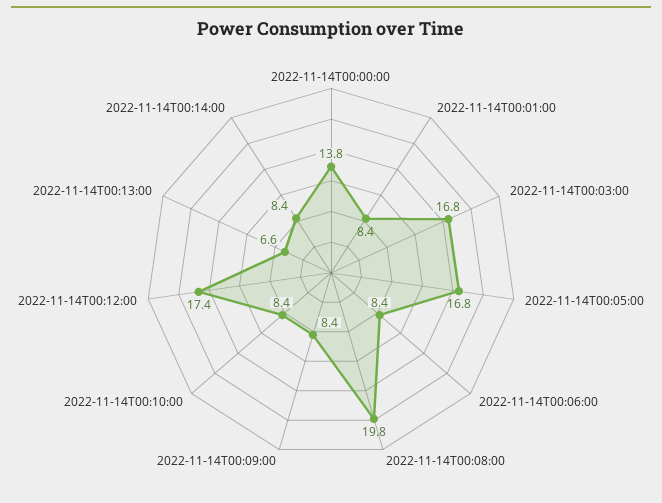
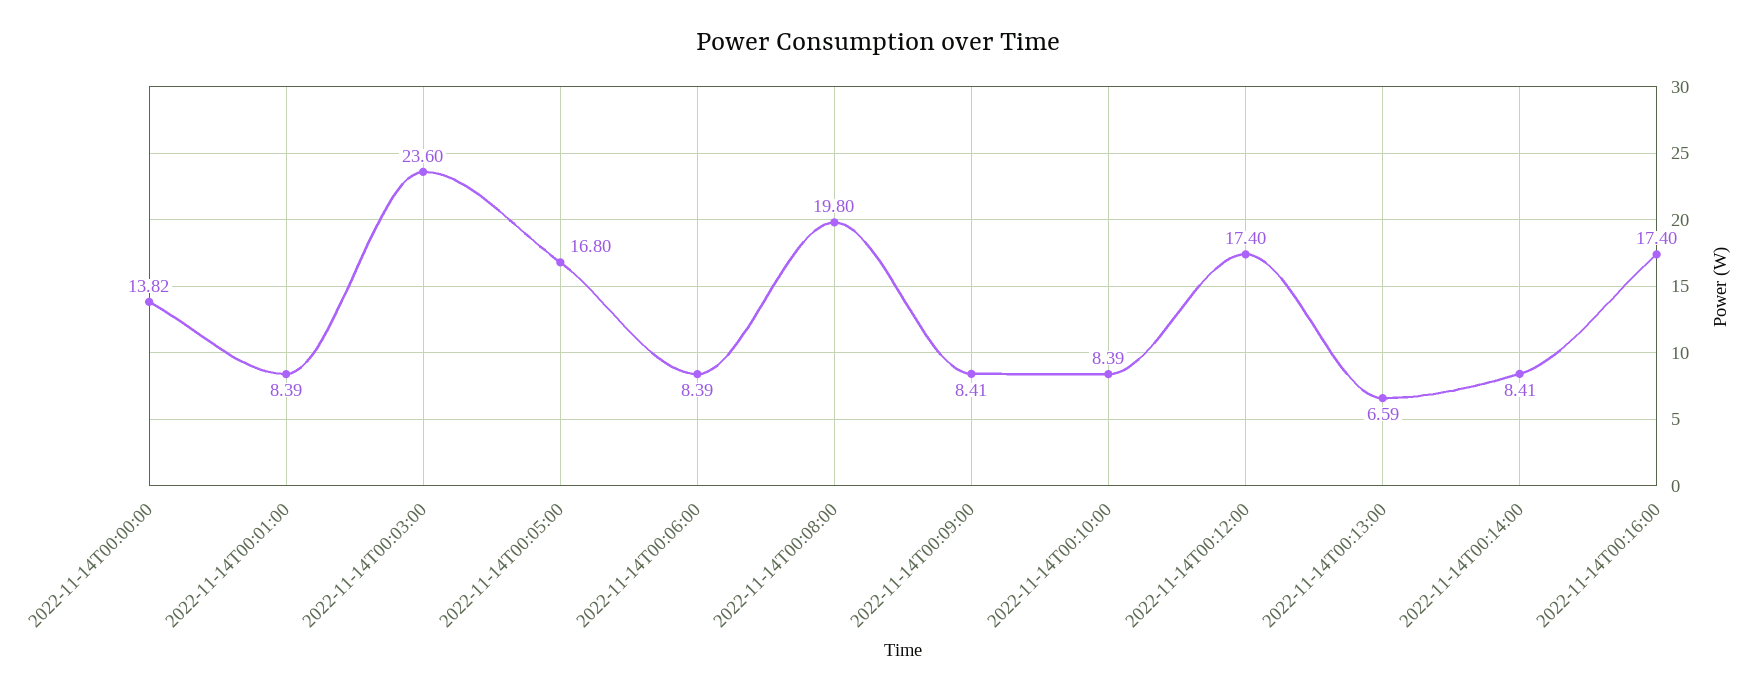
2022-11-14T00:03:00: 16.8 -> 23.6
2022-11-14T00:16:00: none -> 17.4

